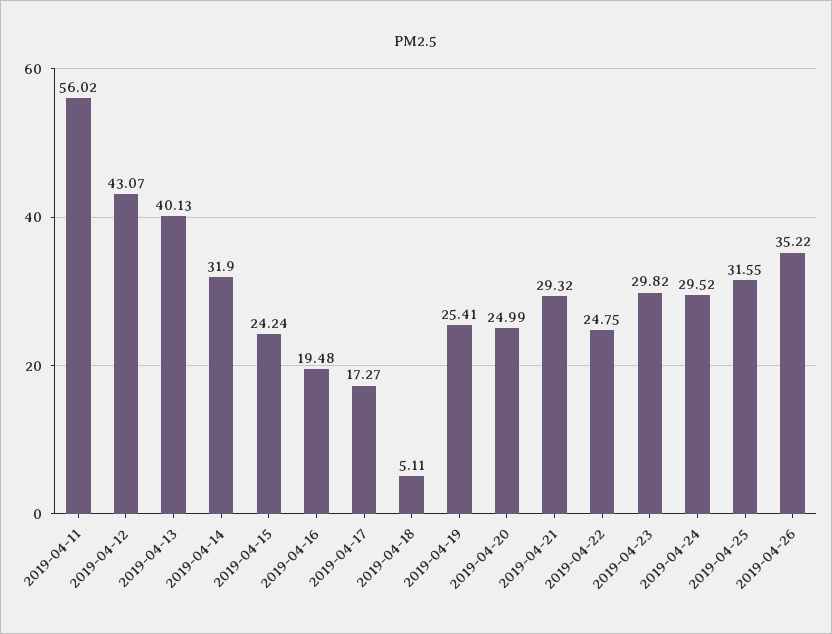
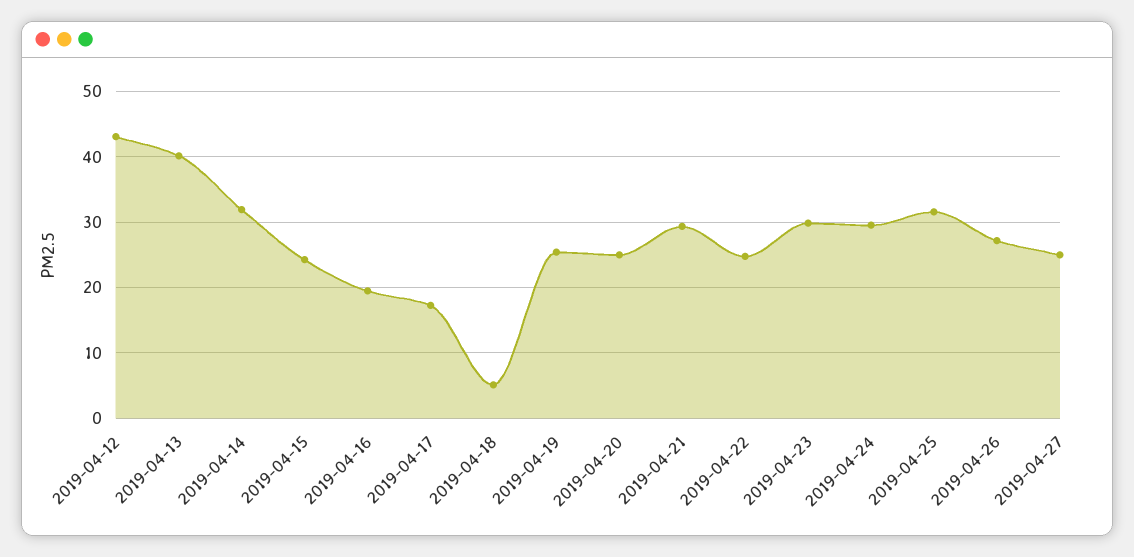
2019-04-11: 56.02 -> none
2019-04-26: 35.22 -> 27
2019-04-27: none -> 25

